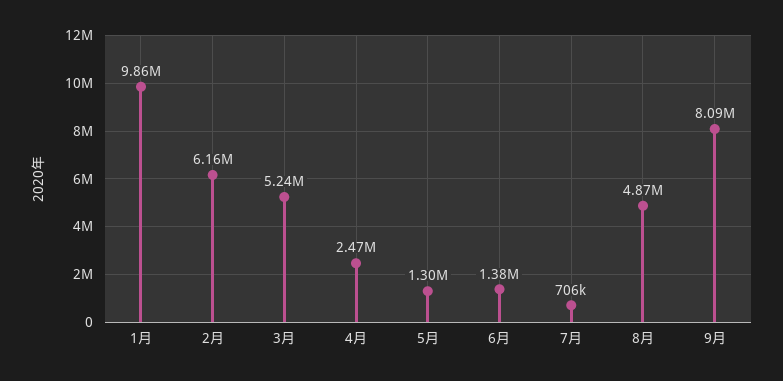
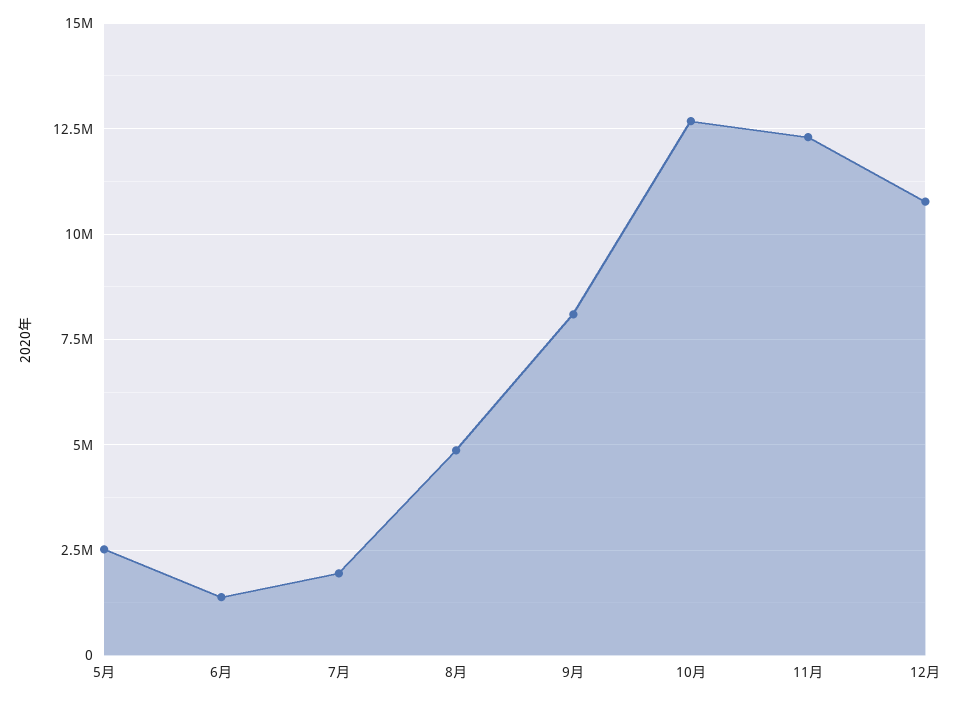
1月: 9860000 -> none
2月: 6160000 -> none
3月: 5240000 -> none
4月: 2470000 -> none
5月: 1300000 -> 2500000
7月: 706000 -> 2000000
10月: none -> 12750000
11月: none -> 12250000
12月: none -> 10750000

